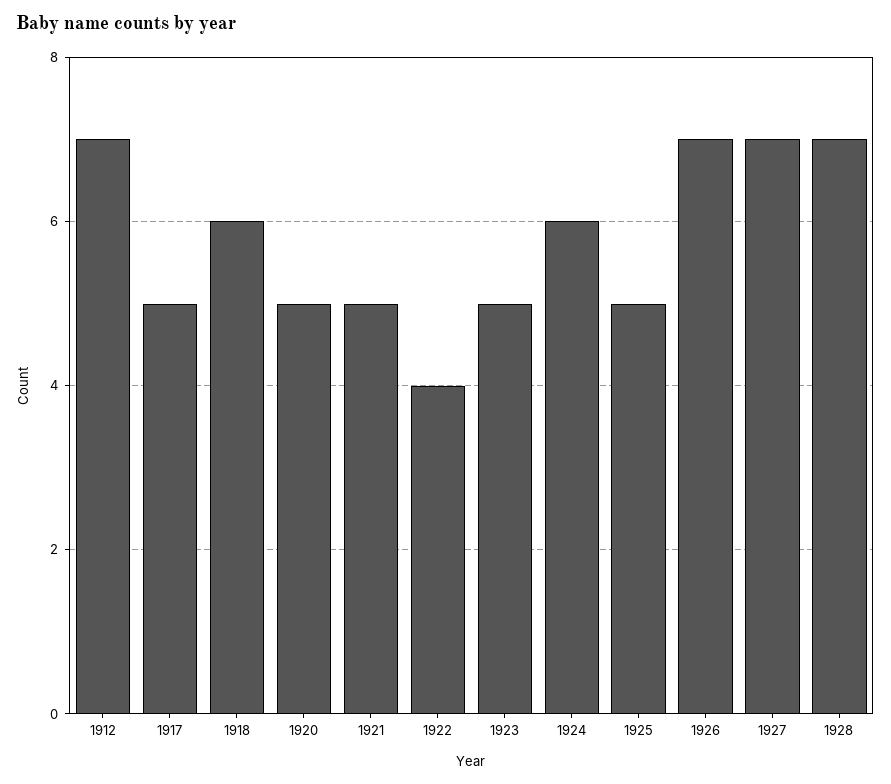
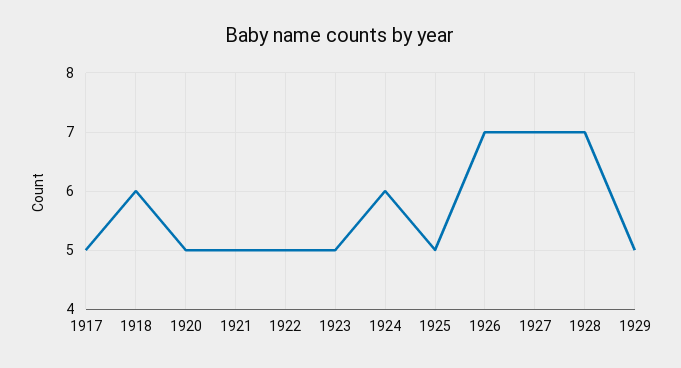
1912: 7 -> none
1922: 4 -> 5
1929: none -> 5

